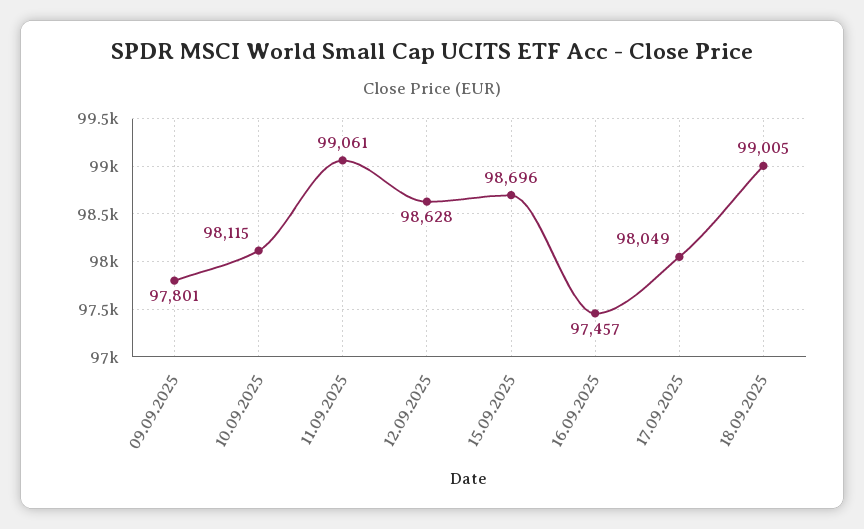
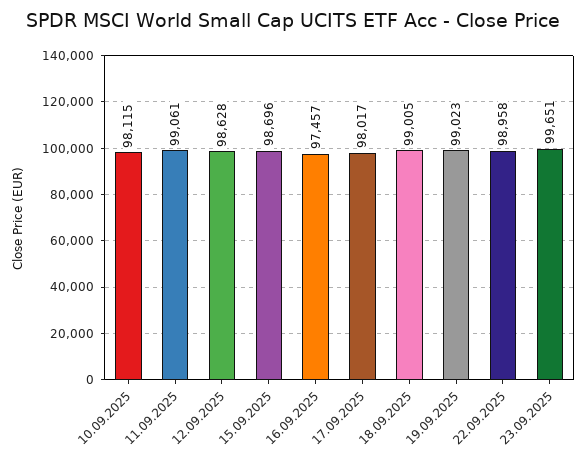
09.09.2025: 97801 -> none
17.09.2025: 98049 -> 98017
19.09.2025: none -> 99023
22.09.2025: none -> 98958
23.09.2025: none -> 99651

